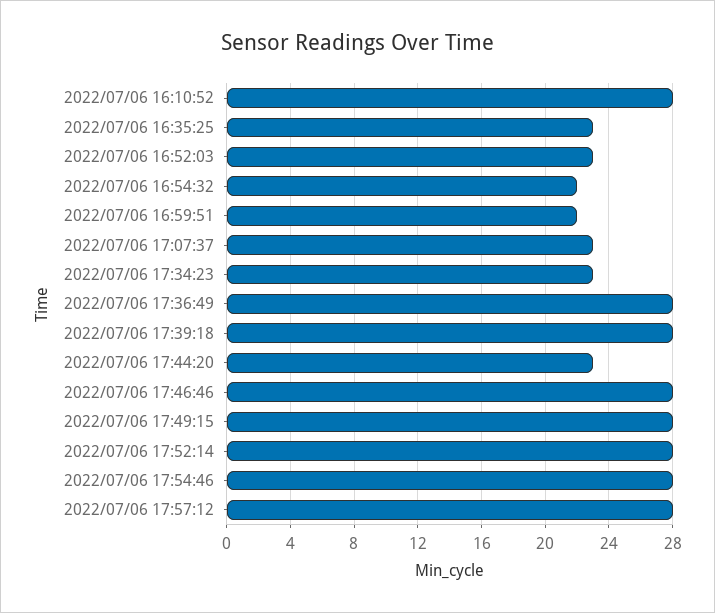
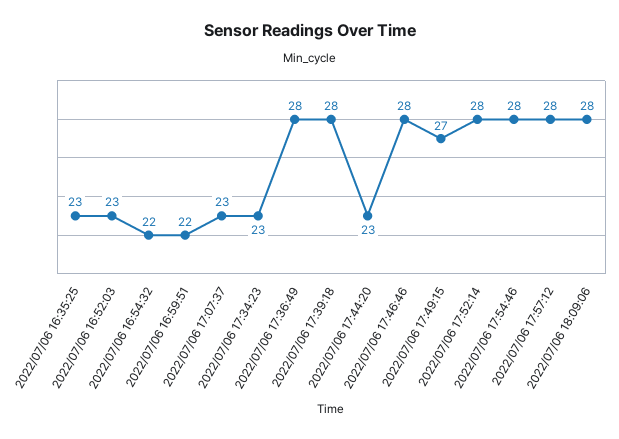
2022/07/06 16:10:52: 28 -> none
2022/07/06 17:49:15: 28 -> 27
2022/07/06 18:09:06: none -> 28

